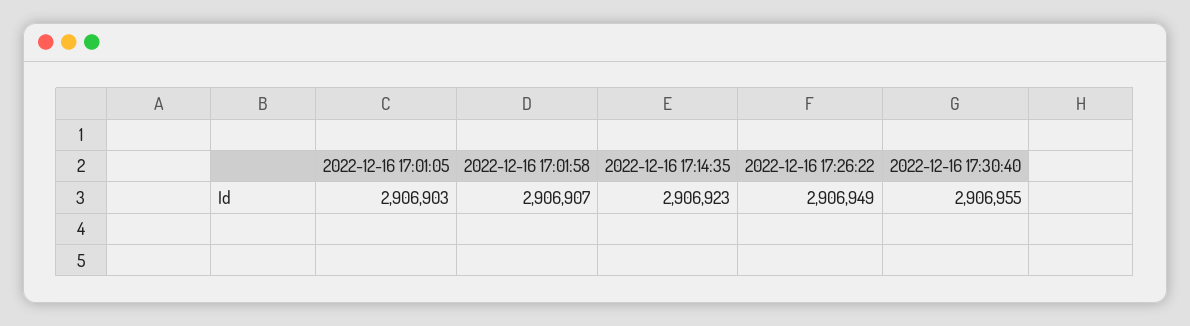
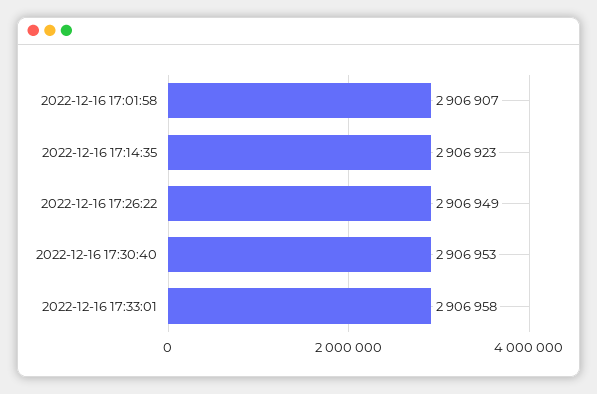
2022-12-16 17:01:05: 2906903 -> none
2022-12-16 17:30:40: 2906955 -> 2906953
2022-12-16 17:33:01: none -> 2906958

